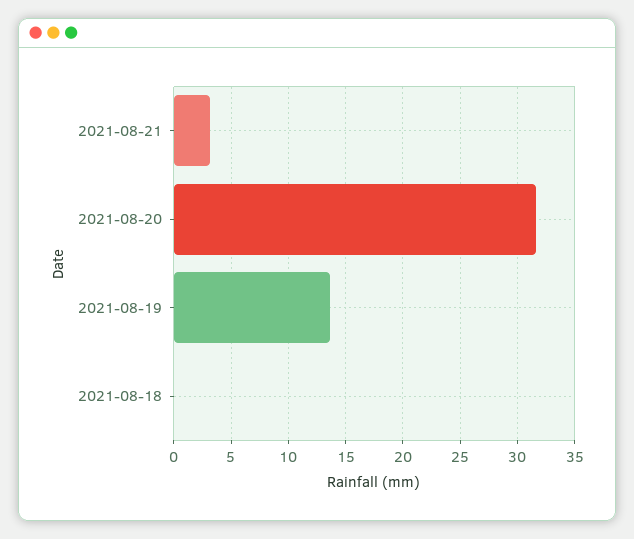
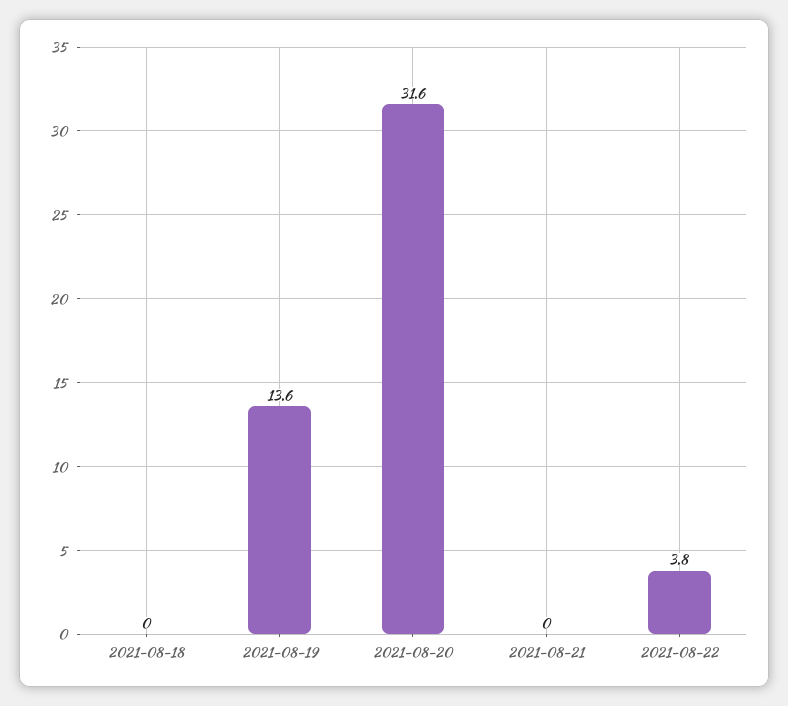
2021-08-21: 3 -> 0
2021-08-22: none -> 3.8

